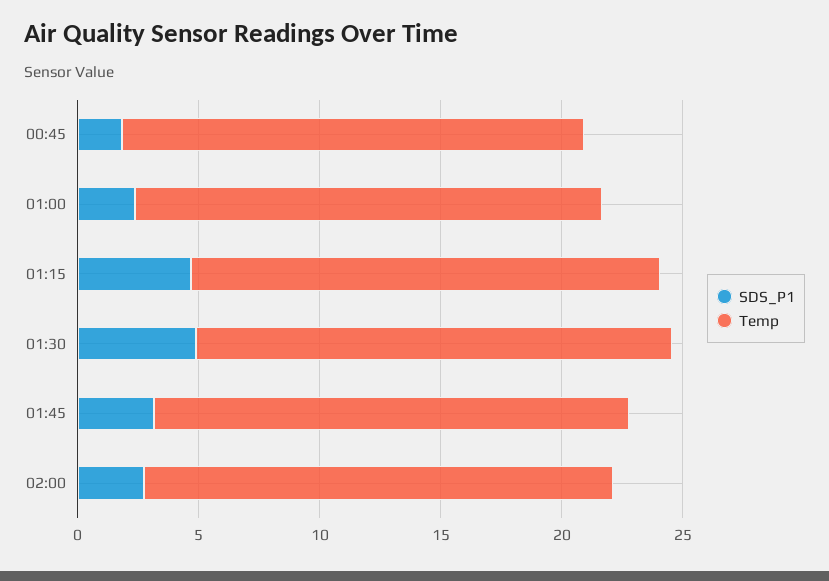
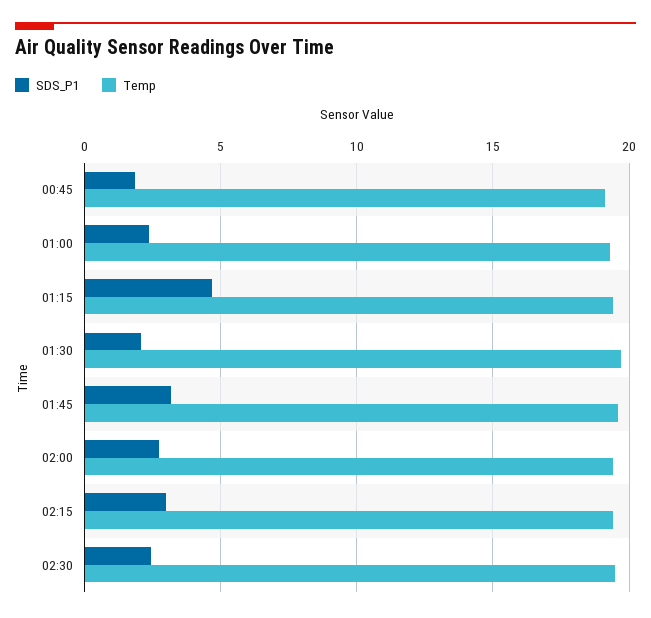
SDS_P1, 01:30: 5 -> 2
SDS_P1, 02:15: none -> 3
Temp, 02:15: none -> 19.5
SDS_P1, 02:30: none -> 2.5
Temp, 02:30: none -> 19.5

